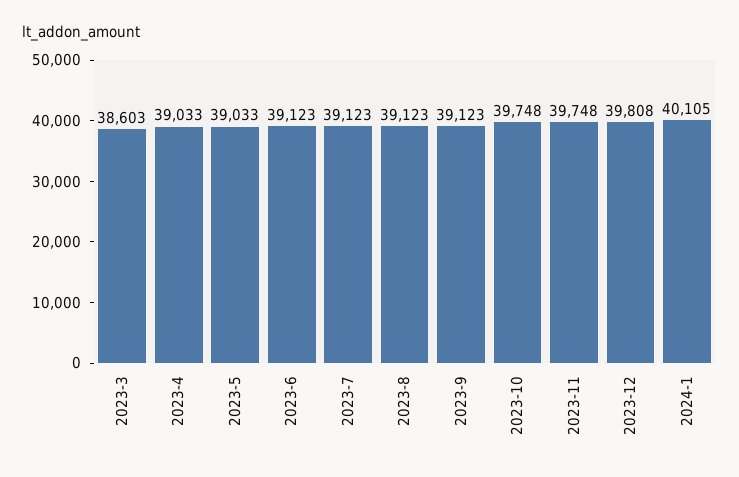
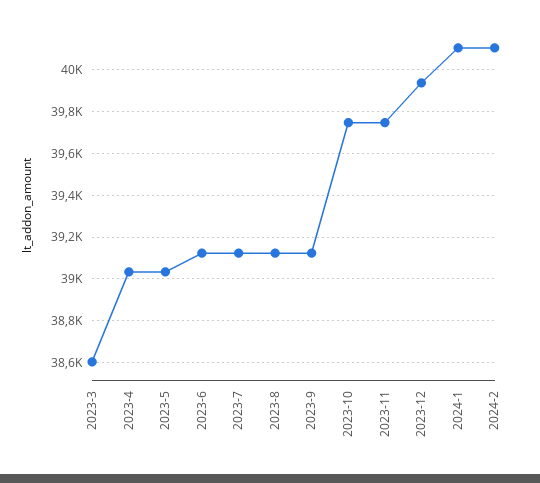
2023-12: 39808 -> 39950
2024-2: none -> 40100

